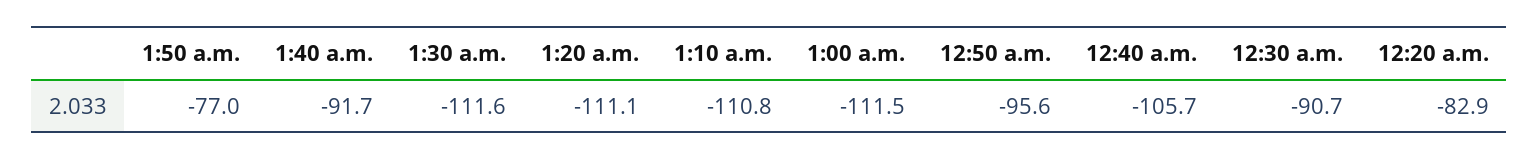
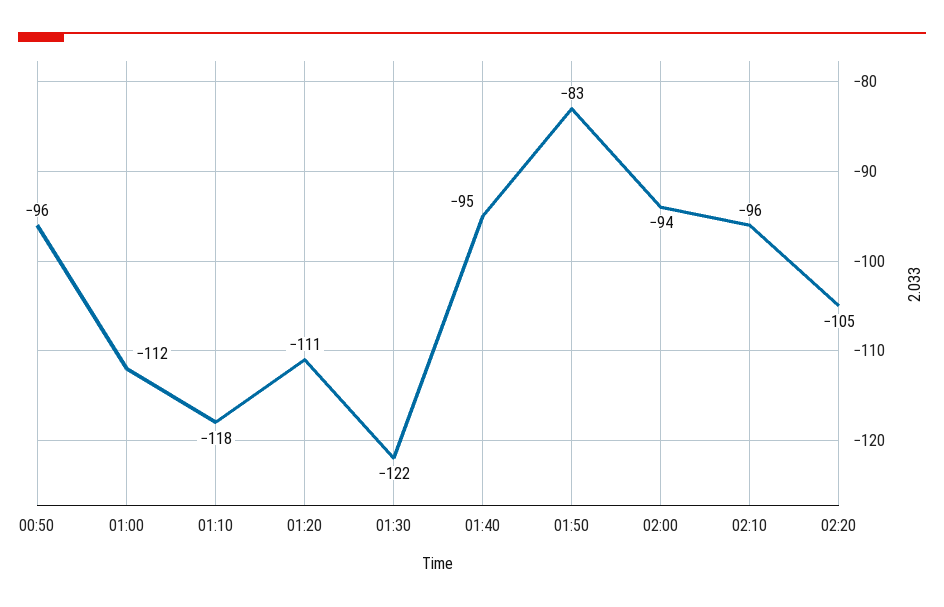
1:50 a.m.: -77 -> -83
1:40 a.m.: -91.7 -> -95
1:30 a.m.: -111.6 -> -122
1:10 a.m.: -110.8 -> -118
12:40 a.m.: -105.7 -> none
12:30 a.m.: -90.7 -> none
12:20 a.m.: -82.9 -> none
02:00: none -> -94
02:10: none -> -96
02:20: none -> -105

